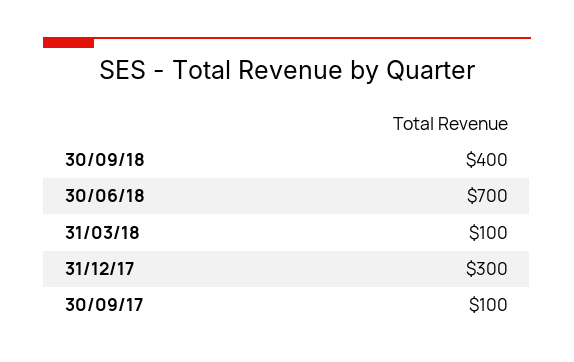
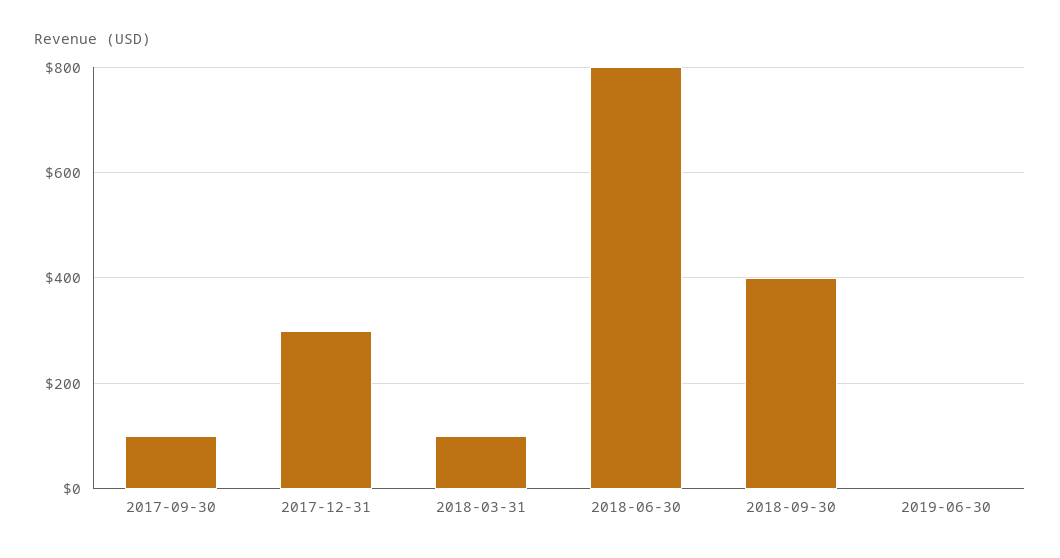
30/06/18: 700 -> 800
2019-06-30: none -> 0

